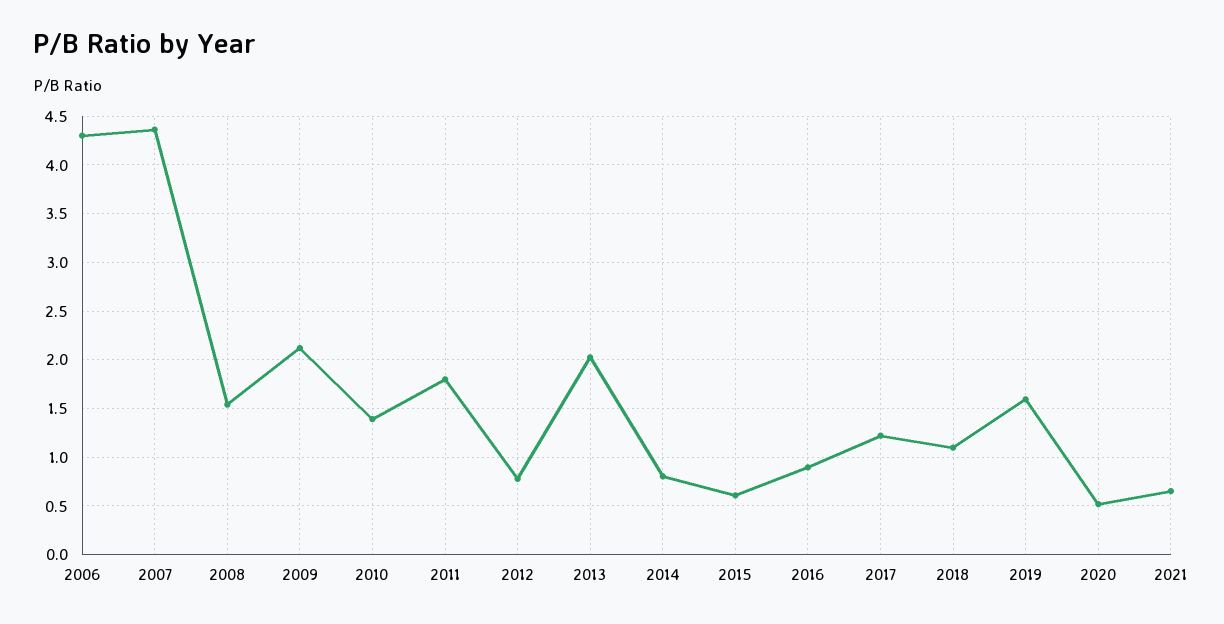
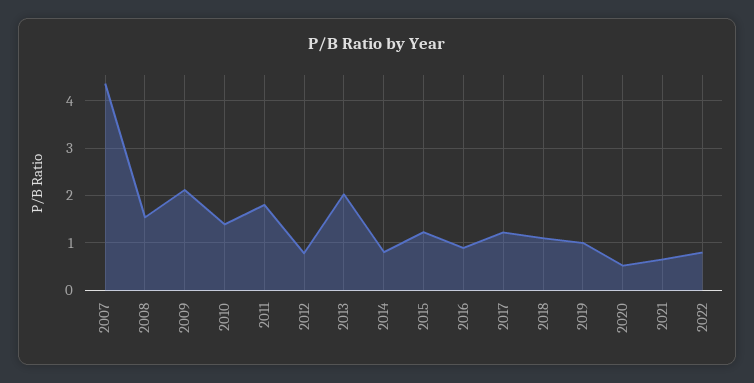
2006: 4.3 -> none
2015: 0.6 -> 1.2
2019: 1.6 -> 1
2022: none -> 0.8

